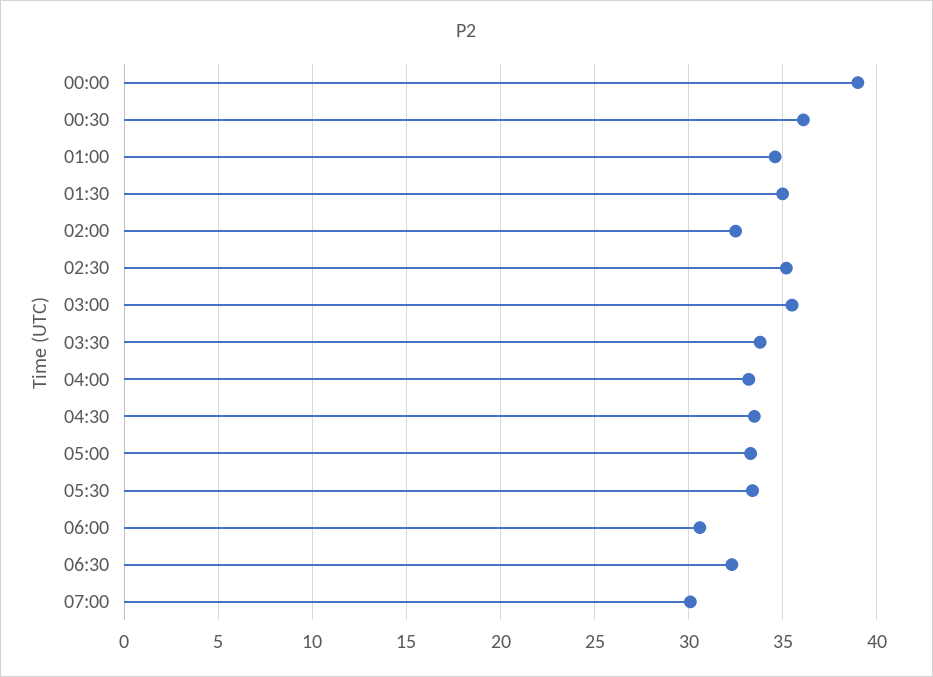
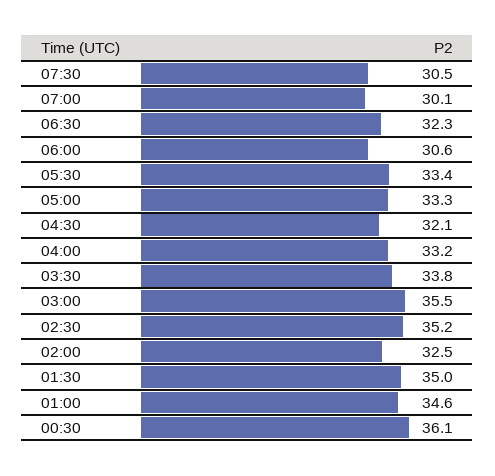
00:00: 39 -> none
04:30: 33.5 -> 32.1
07:30: none -> 30.5

